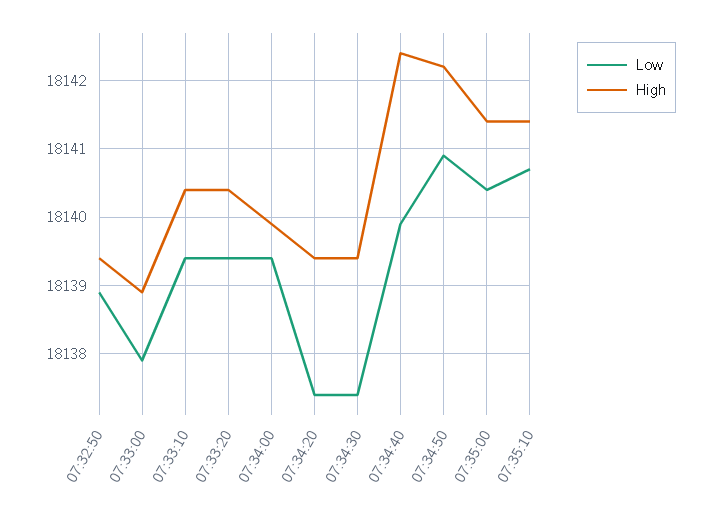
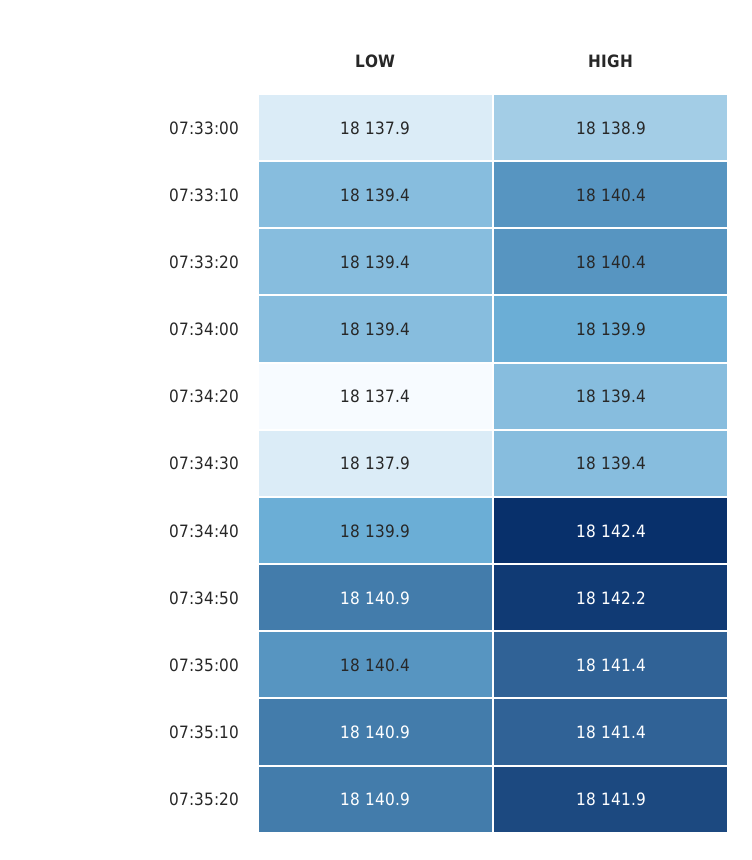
Low, 07:32:50: 18138.9 -> none
High, 07:32:50: 18139.4 -> none
Low, 07:34:30: 18137.4 -> 18137.9
Low, 07:35:10: 18140.7 -> 18140.9
Low, 07:35:20: none -> 18140.9
High, 07:35:20: none -> 18141.9

